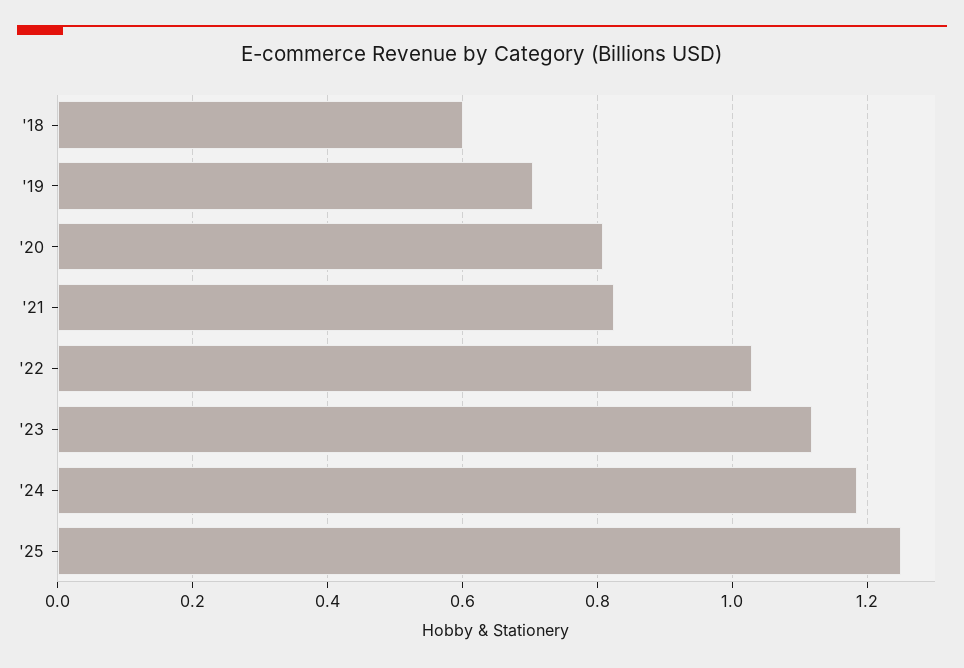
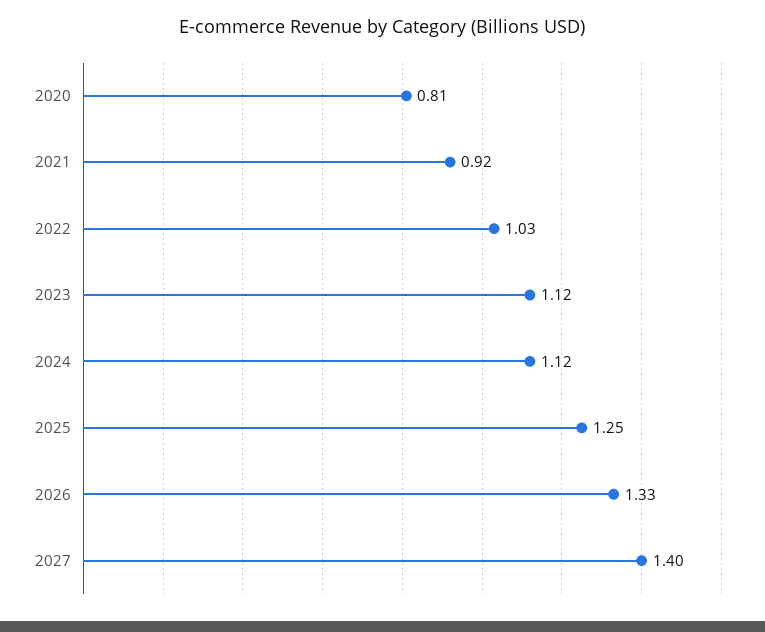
'18: 0.6 -> none
'19: 0.7 -> none
'21: 0.82 -> 0.92
'24: 1.18 -> 1.12
2026: none -> 1.33
2027: none -> 1.4

